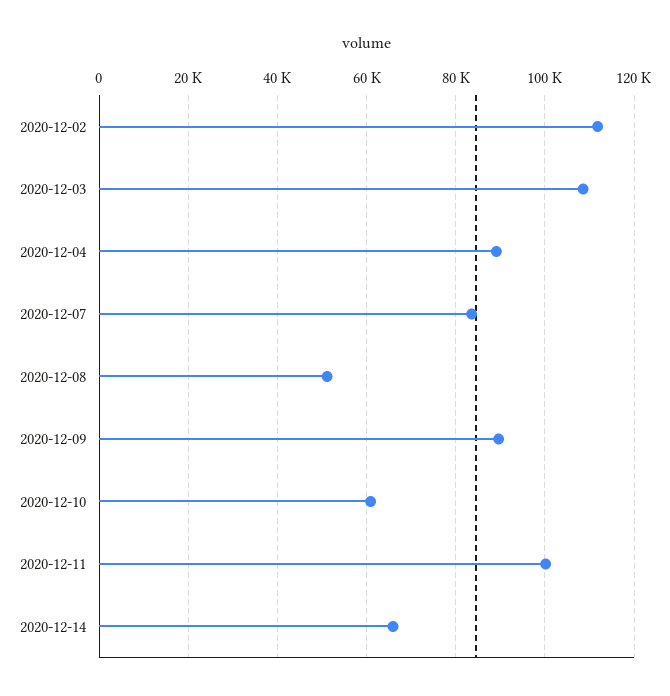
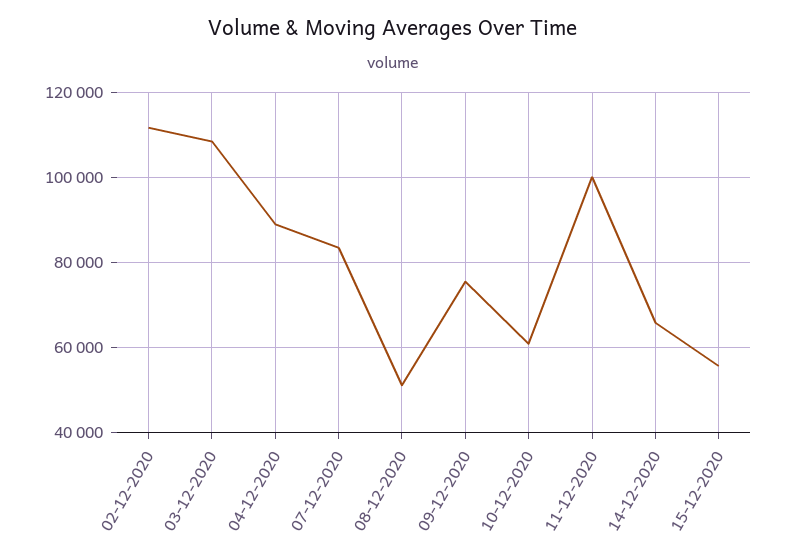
2020-12-09: 90000 -> 76000
15-12-2020: none -> 56000

